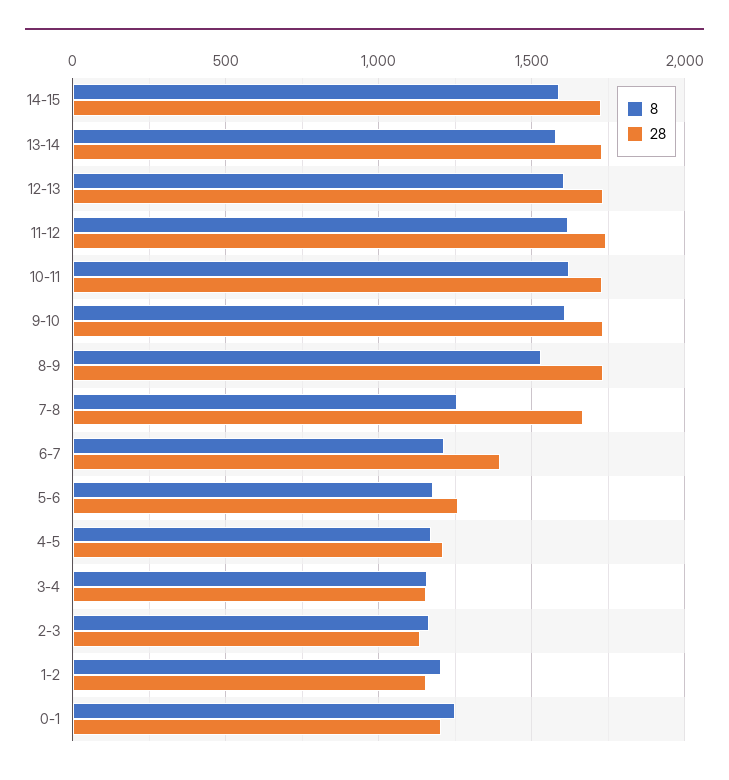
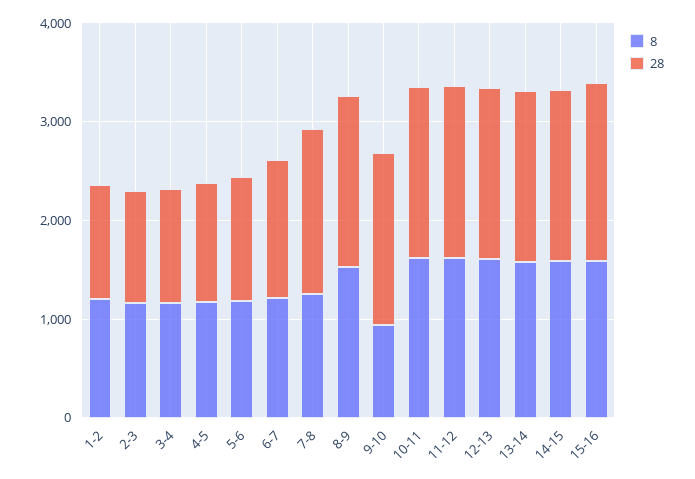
8, 9-10: 1600 -> 1000
8, 0-1: 1250 -> none
28, 0-1: 1200 -> none
8, 15-16: none -> 1600
28, 15-16: none -> 1800

